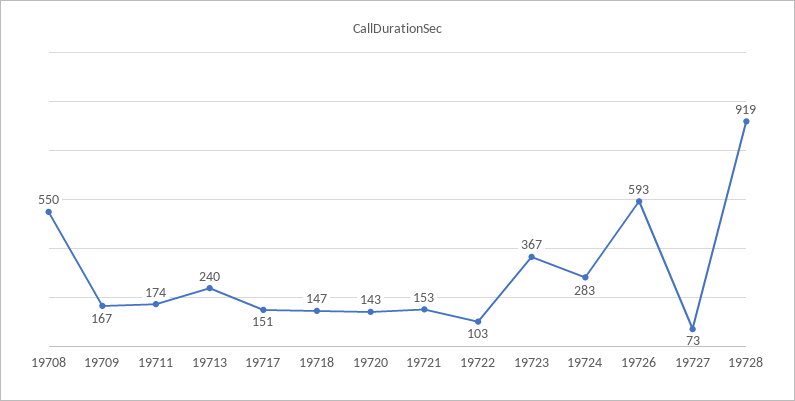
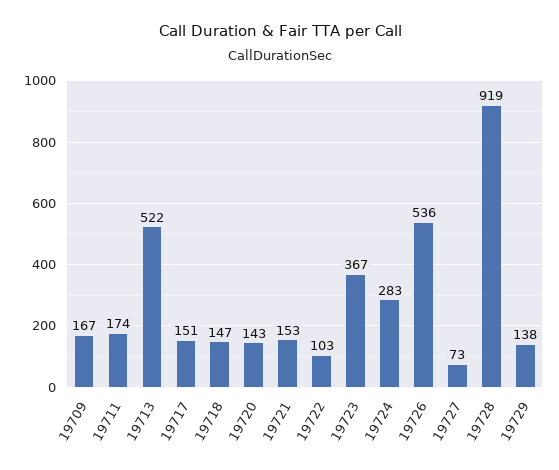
19708: 550 -> none
19713: 240 -> 522
19726: 593 -> 536
19729: none -> 138

